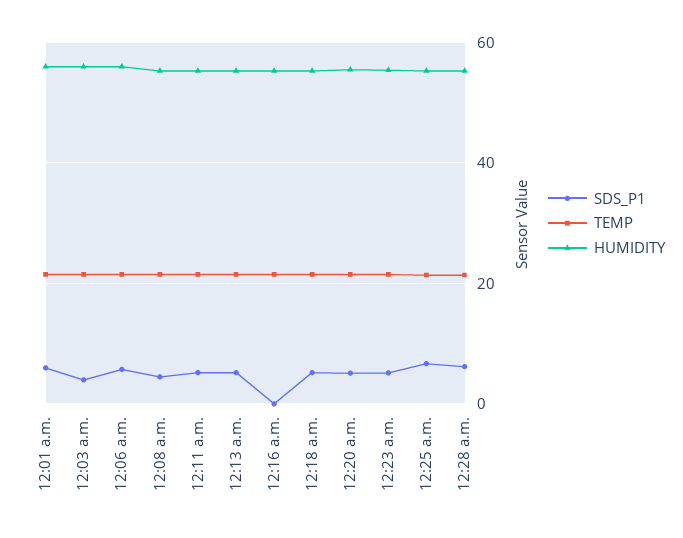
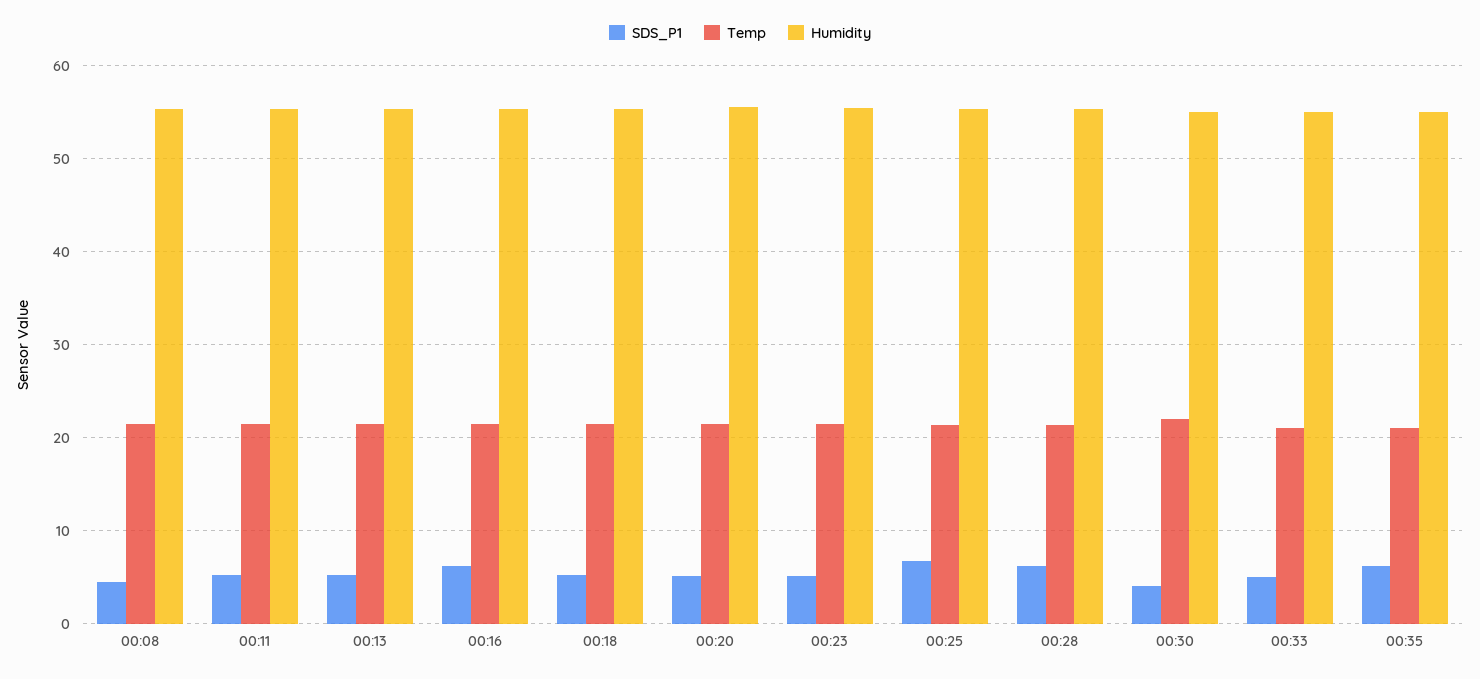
SDS_P1, 12:01 a.m.: 6 -> none
TEMP, 12:01 a.m.: 22 -> none
HUMIDITY, 12:01 a.m.: 56 -> none
SDS_P1, 12:03 a.m.: 4 -> none
TEMP, 12:03 a.m.: 22 -> none
HUMIDITY, 12:03 a.m.: 56 -> none
SDS_P1, 12:06 a.m.: 6 -> none
TEMP, 12:06 a.m.: 22 -> none
HUMIDITY, 12:06 a.m.: 56 -> none
SDS_P1, 12:16 a.m.: 0 -> 6
SDS_P1, 00:30: none -> 4
TEMP, 00:30: none -> 22
HUMIDITY, 00:30: none -> 55
SDS_P1, 00:33: none -> 5
TEMP, 00:33: none -> 21
HUMIDITY, 00:33: none -> 55
SDS_P1, 00:35: none -> 6
TEMP, 00:35: none -> 21
HUMIDITY, 00:35: none -> 55

